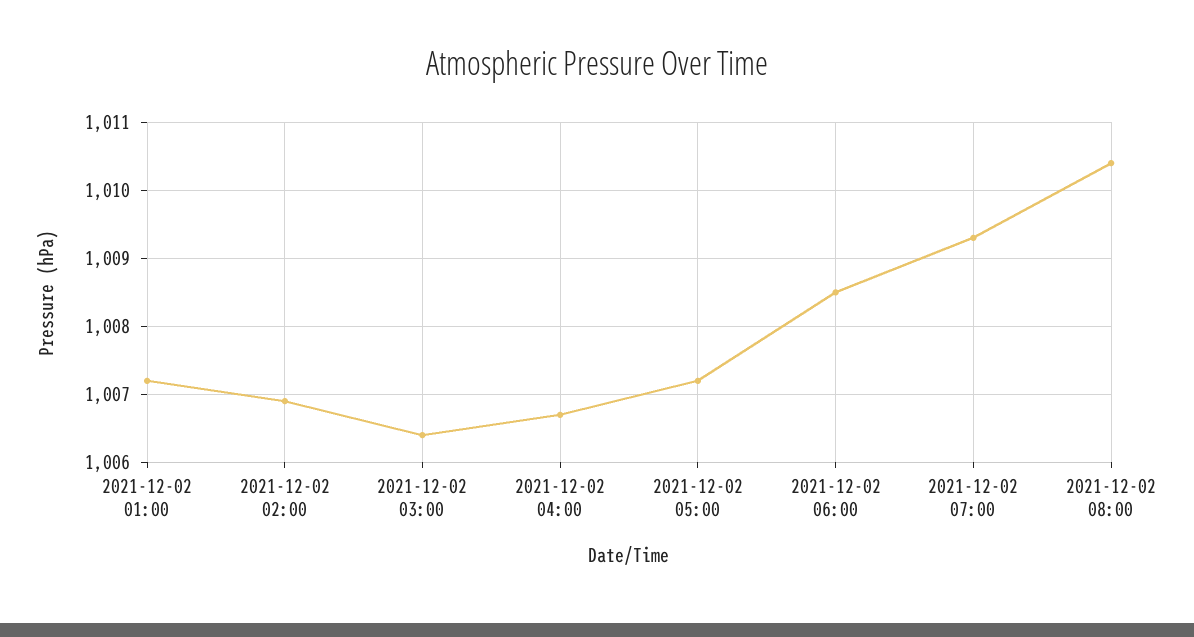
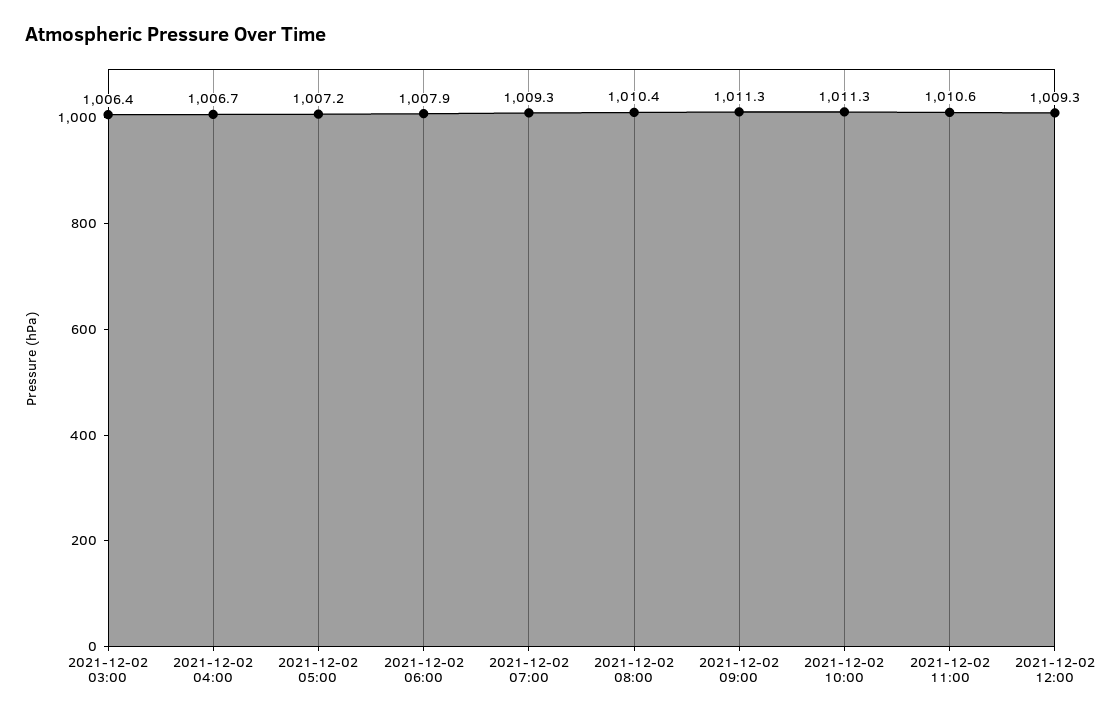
2021-12-02 01:00: 1007.2 -> none
2021-12-02 02:00: 1006.9 -> none
2021-12-02 06:00: 1008.5 -> 1007.9
2021-12-02 09:00: none -> 1011.3
2021-12-02 10:00: none -> 1011.3
2021-12-02 11:00: none -> 1010.6
2021-12-02 12:00: none -> 1009.3

